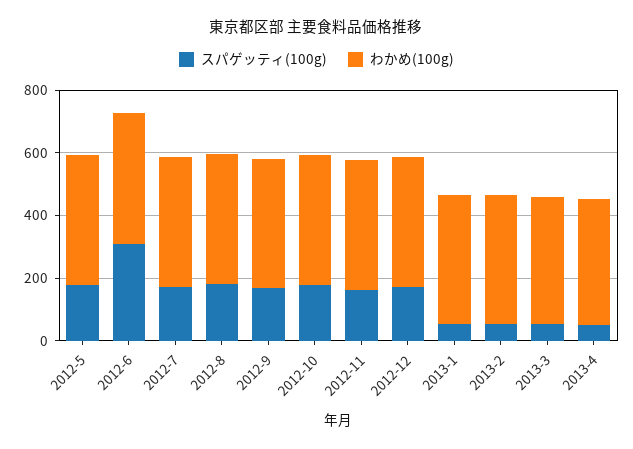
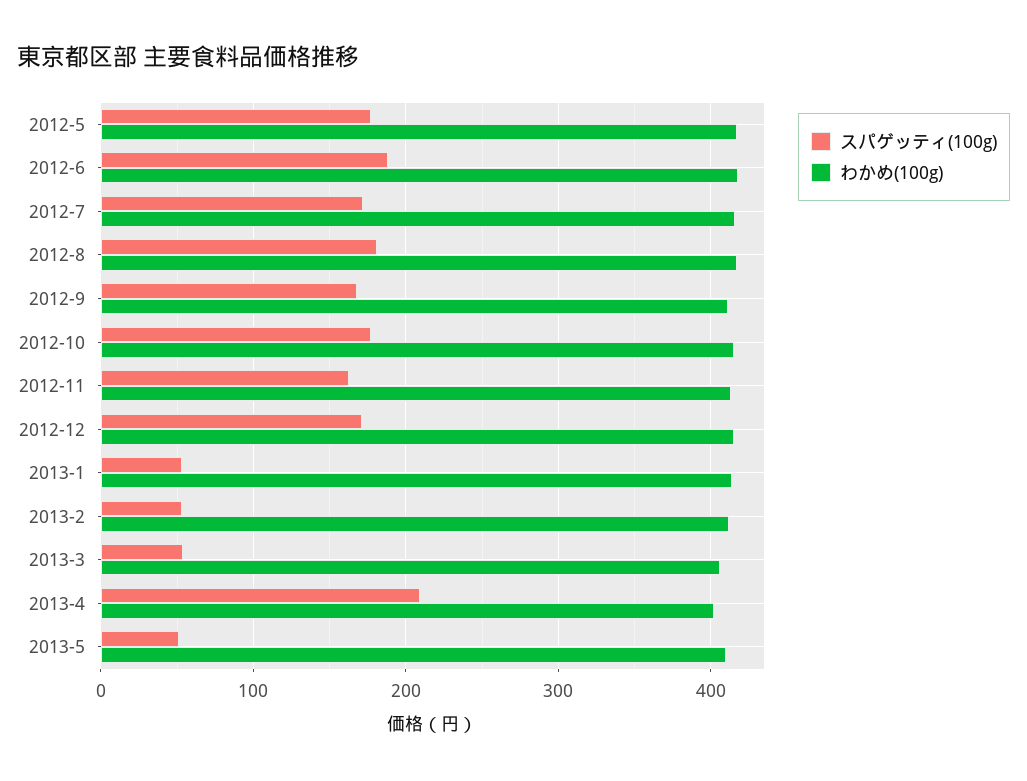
スパゲッティ(100g), 2012-6: 300 -> 190
スパゲッティ(100g), 2013-4: 50 -> 210
スパゲッティ(100g), 2013-5: none -> 50
わかめ(100g), 2013-5: none -> 410

